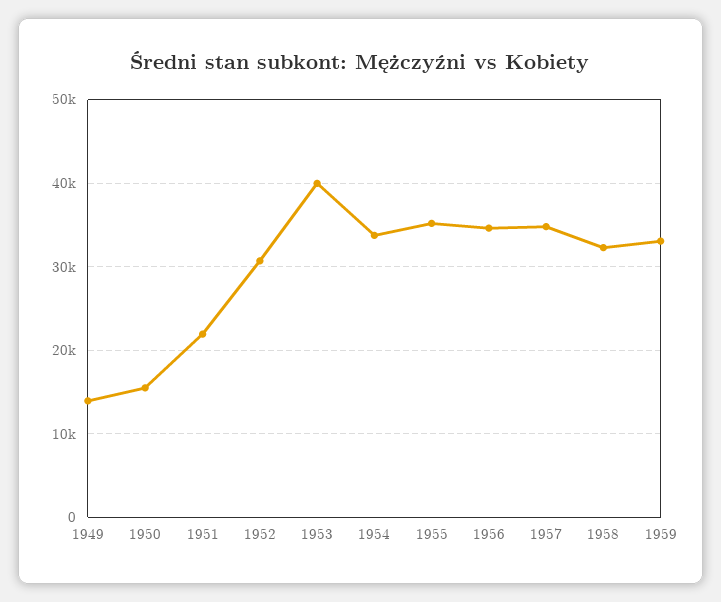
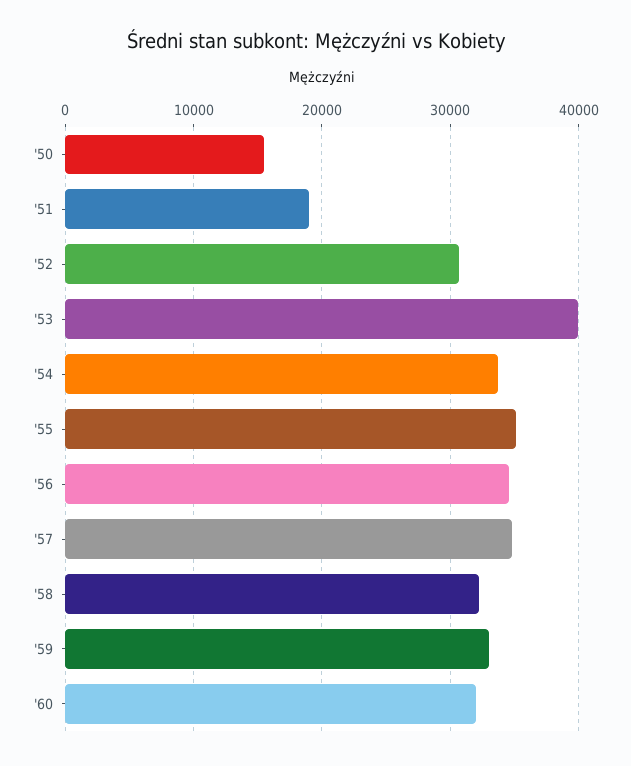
1949: 14000 -> none
1951: 22000 -> 19000
'60: none -> 32000

